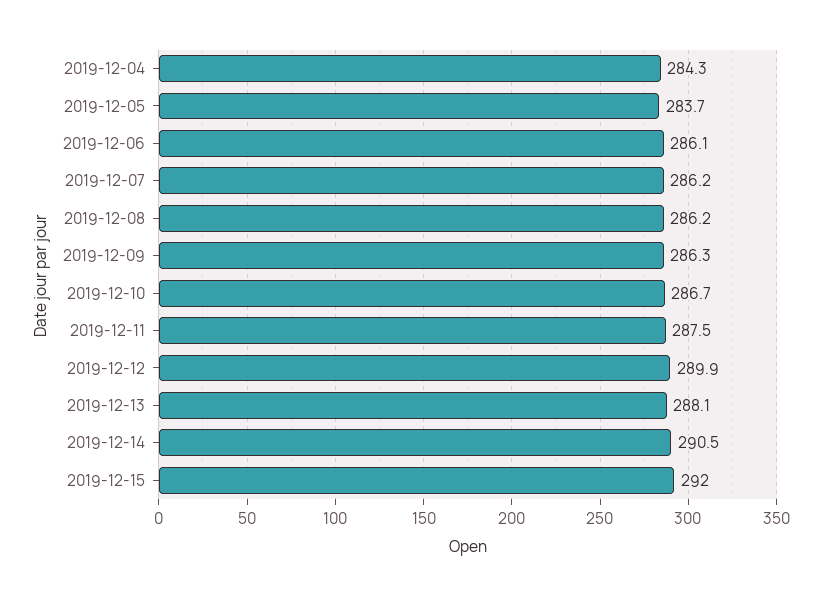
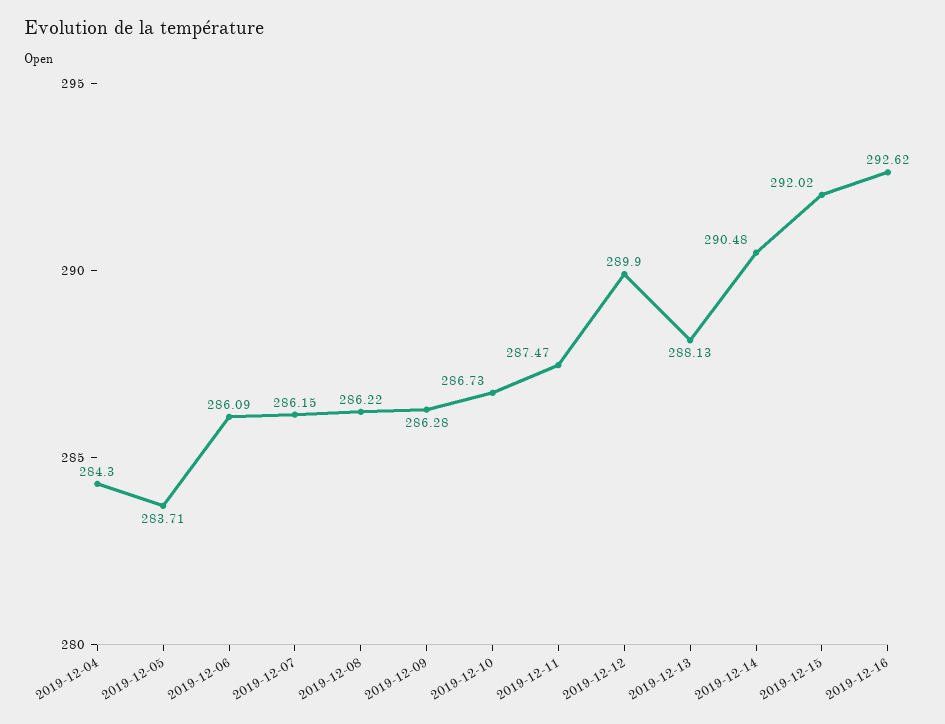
2019-12-16: none -> 292.62

